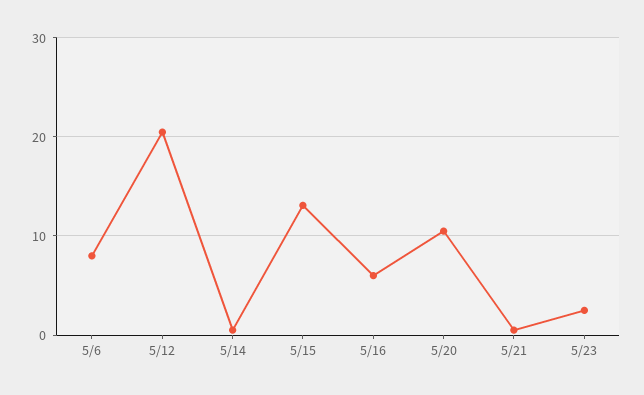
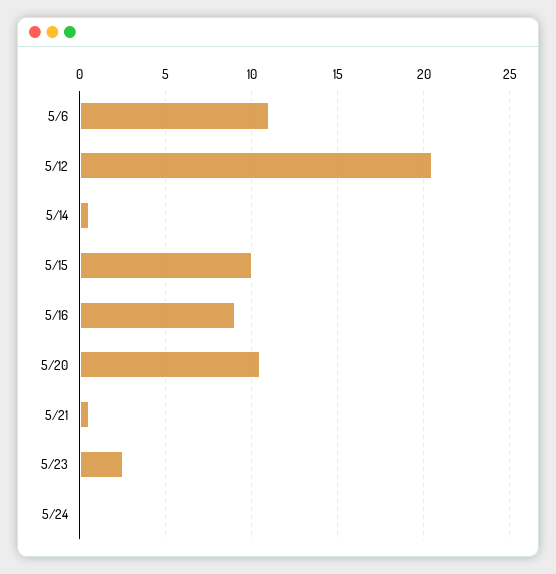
5/6: 8 -> 11
5/15: 13 -> 10
5/16: 6 -> 9
5/24: none -> 0

